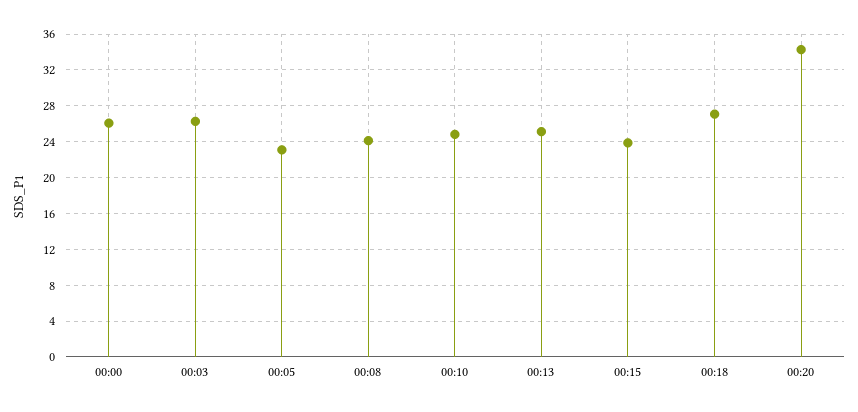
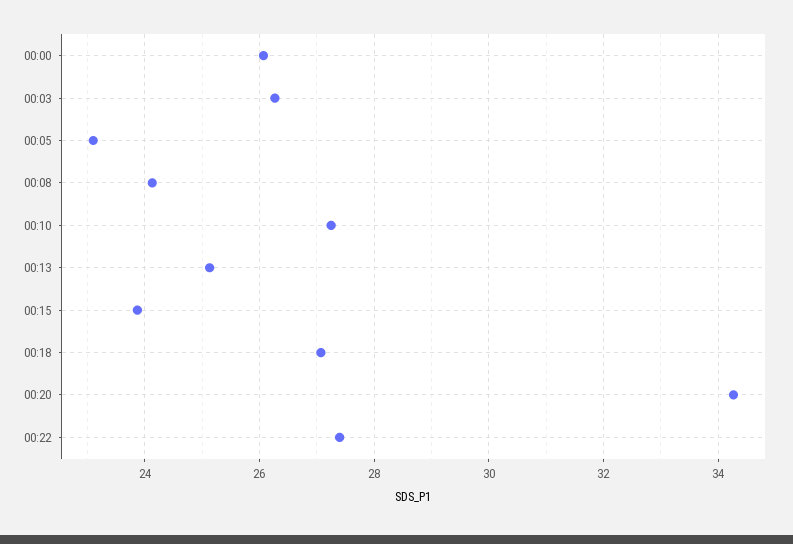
00:10: 25 -> 27.2
00:22: none -> 27.4

